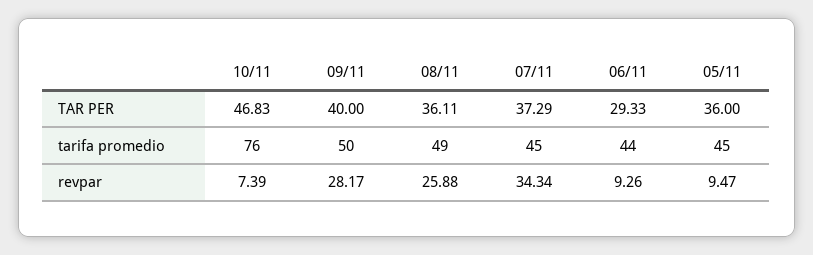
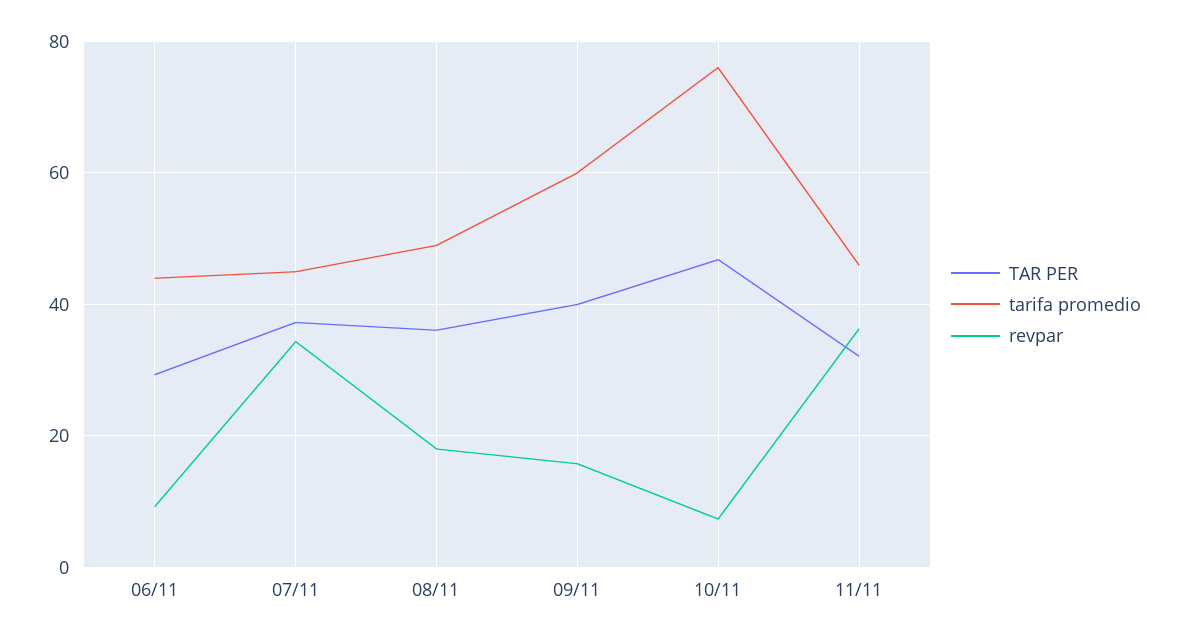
TAR PER, 05/11: 36 -> none
tarifa promedio, 09/11: 50 -> 60
tarifa promedio, 05/11: 45 -> none
revpar, 09/11: 28.17 -> 16
revpar, 08/11: 25.88 -> 18
revpar, 05/11: 9.47 -> none
TAR PER, 11/11: none -> 32
tarifa promedio, 11/11: none -> 46
revpar, 11/11: none -> 36

